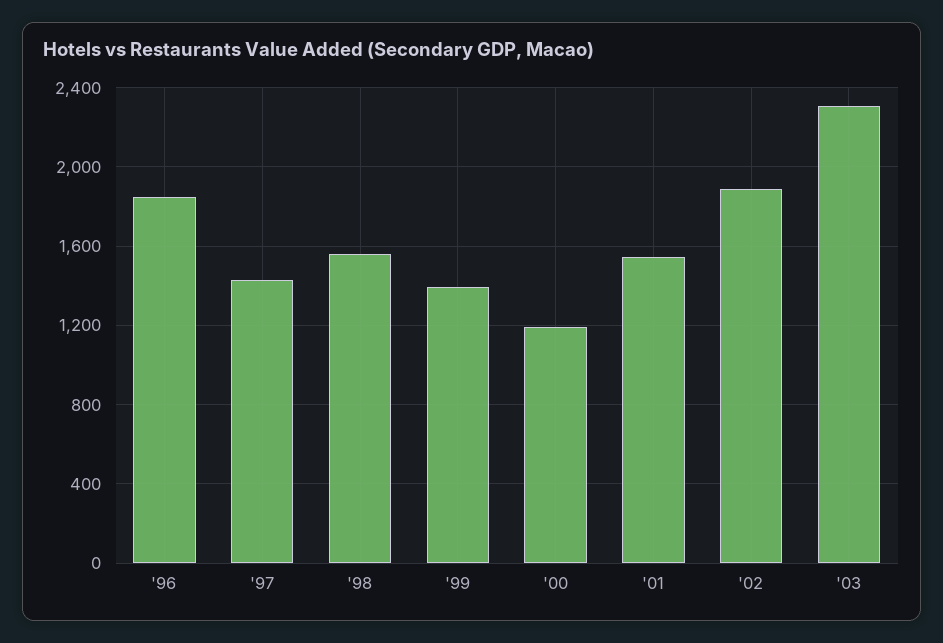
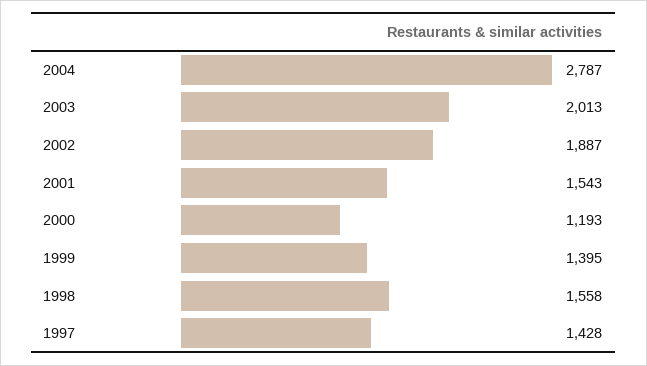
'96: 1850 -> none
'03: 2300 -> 2013
2004: none -> 2787

